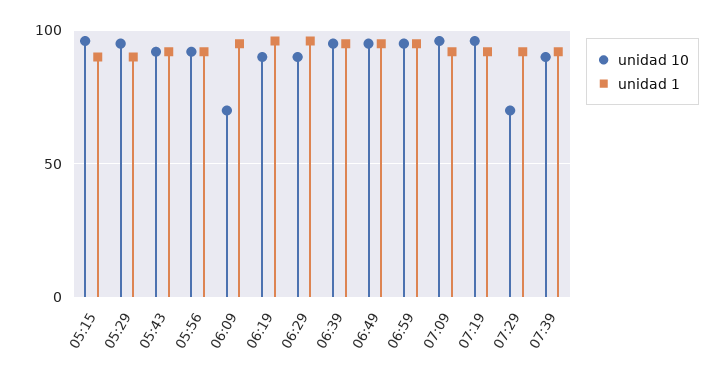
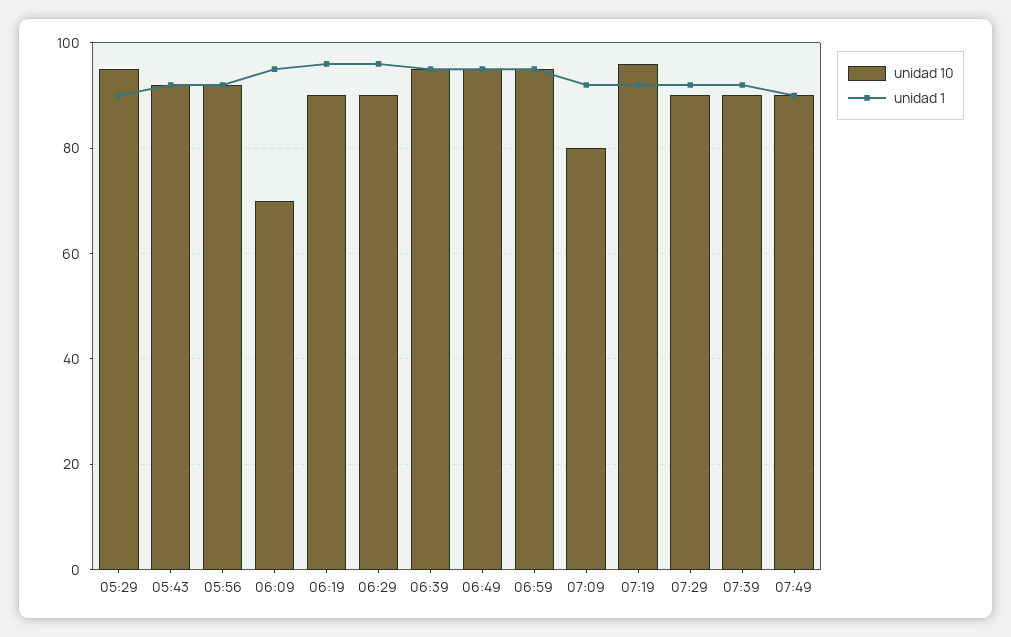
unidad 10, 05:15: 95 -> none
unidad 1, 05:15: 90 -> none
unidad 10, 07:09: 95 -> 80
unidad 10, 07:29: 70 -> 90
unidad 10, 07:49: none -> 90
unidad 1, 07:49: none -> 90

